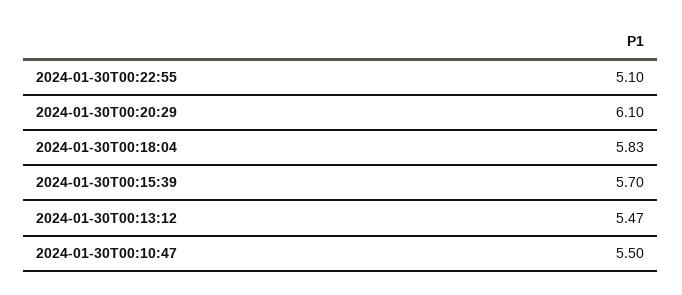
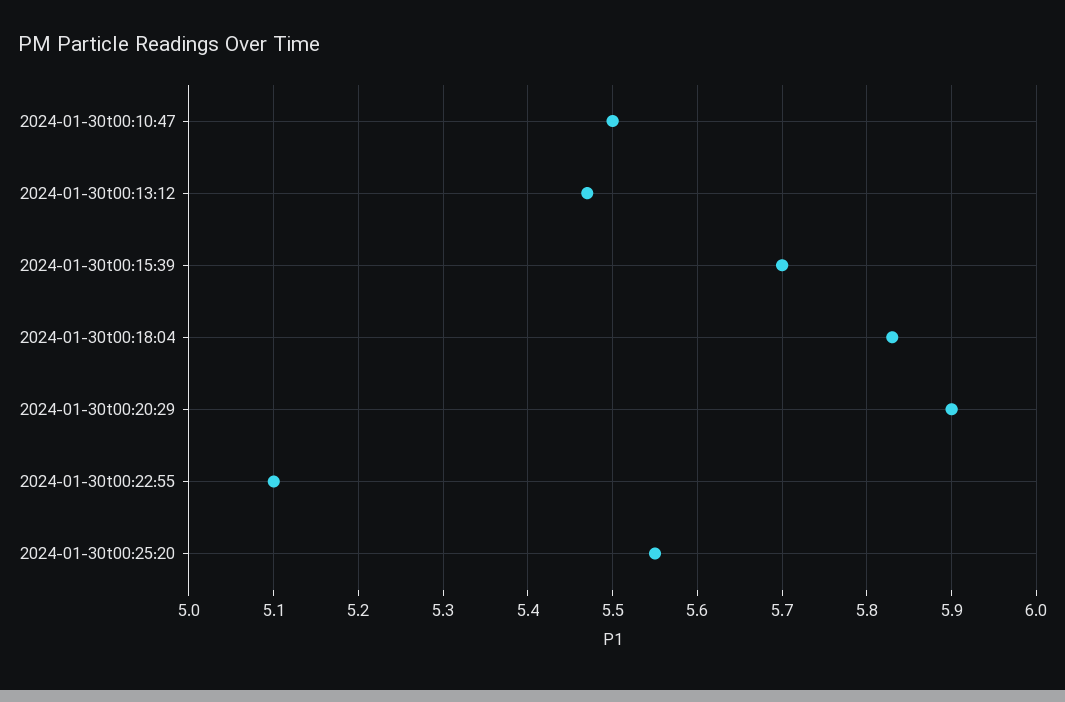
2024-01-30T00:20:29: 6.1 -> 5.9
2024-01-30t00:25:20: none -> 5.55

